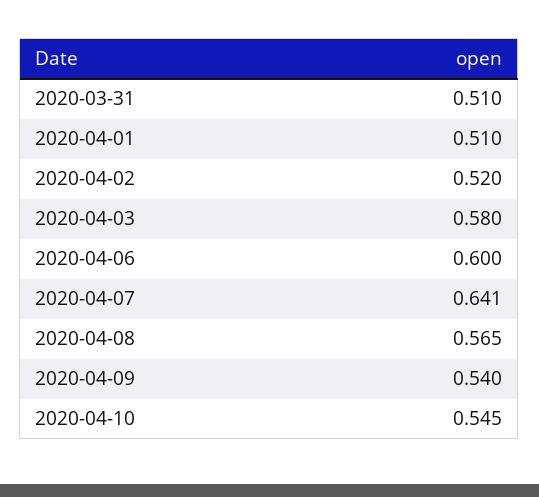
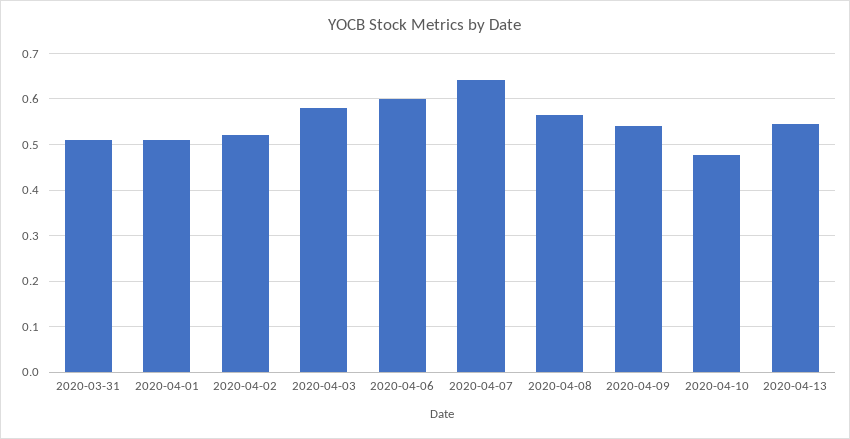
2020-04-10: 0.545 -> 0.48
2020-04-13: none -> 0.54

